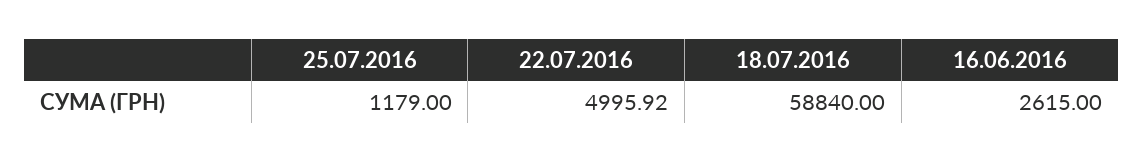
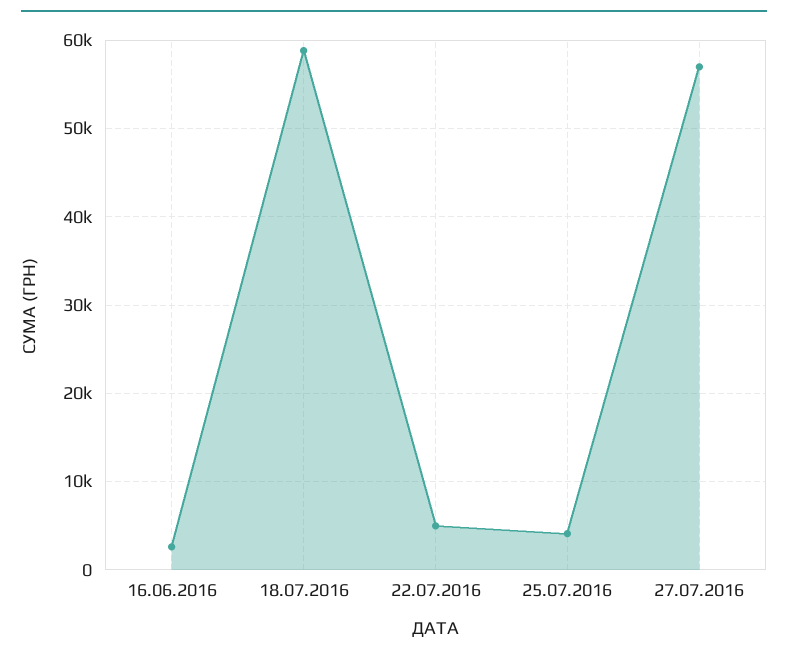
25.07.2016: 1179 -> 4000
27.07.2016: none -> 57000

